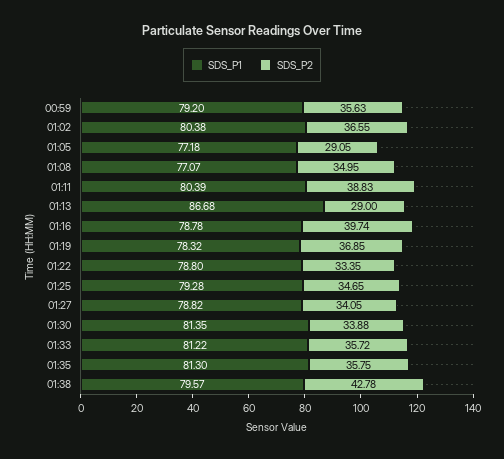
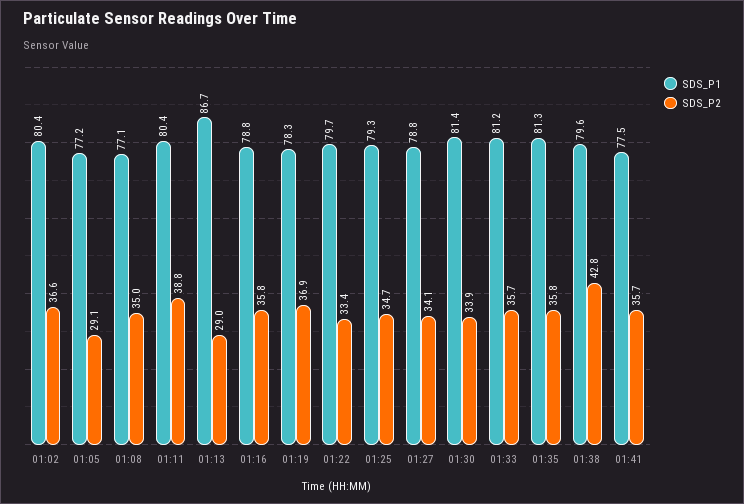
SDS_P1, 00:59: 79.2 -> none
SDS_P2, 00:59: 35.63 -> none
SDS_P2, 01:16: 39.74 -> 35.8
SDS_P1, 01:22: 78.8 -> 79.7
SDS_P1, 01:41: none -> 77.5
SDS_P2, 01:41: none -> 35.7

